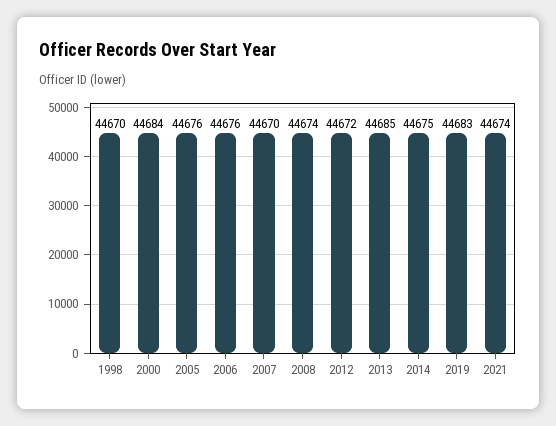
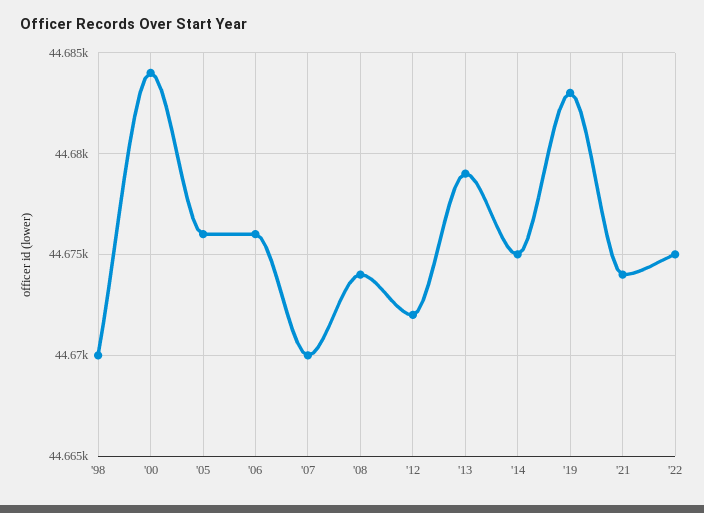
2013: 44685 -> 44679
'22: none -> 44675

